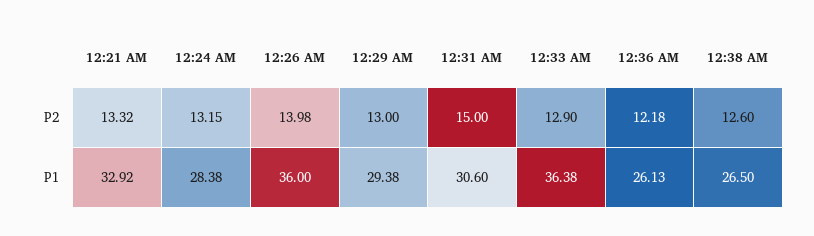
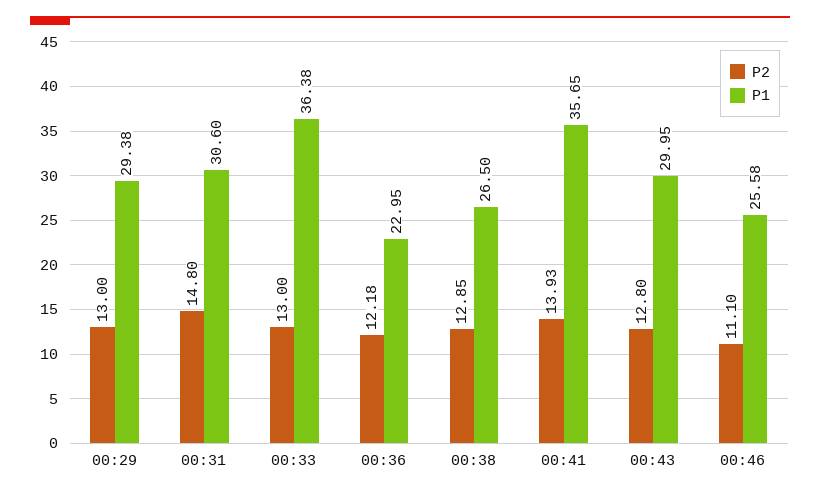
P2, 12:21 AM: 13.32 -> none
P2, 12:24 AM: 13.15 -> none
P2, 12:26 AM: 13.98 -> none
P2, 12:31 AM: 15 -> 14.8
P2, 12:33 AM: 12.9 -> 13
P2, 12:38 AM: 12.6 -> 12.85
P1, 12:21 AM: 32.92 -> none
P1, 12:24 AM: 28.38 -> none
P1, 12:26 AM: 36 -> none
P1, 12:36 AM: 26.13 -> 22.95
P2, 00:41: none -> 13.93
P1, 00:41: none -> 35.65
P2, 00:43: none -> 12.8
P1, 00:43: none -> 29.95
P2, 00:46: none -> 11.1
P1, 00:46: none -> 25.58

